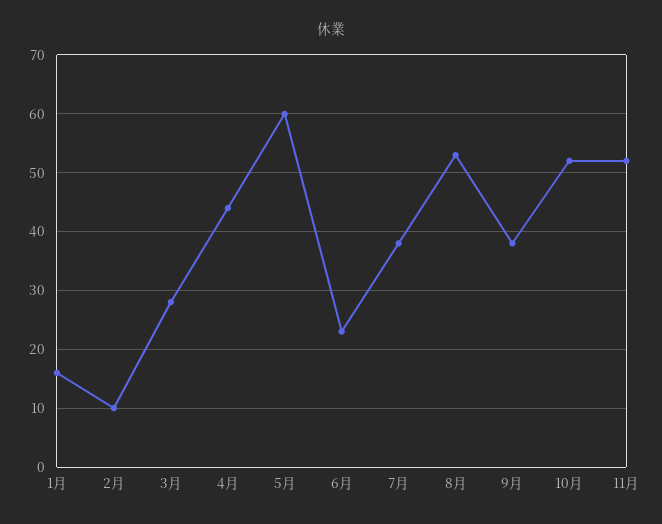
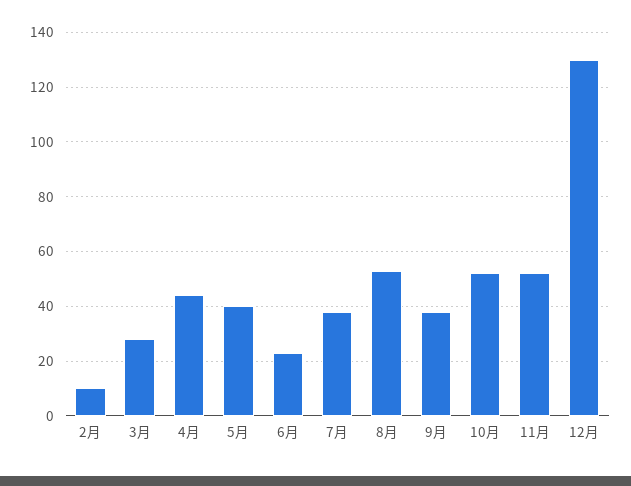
1月: 15 -> none
5月: 60 -> 40
12月: none -> 130

